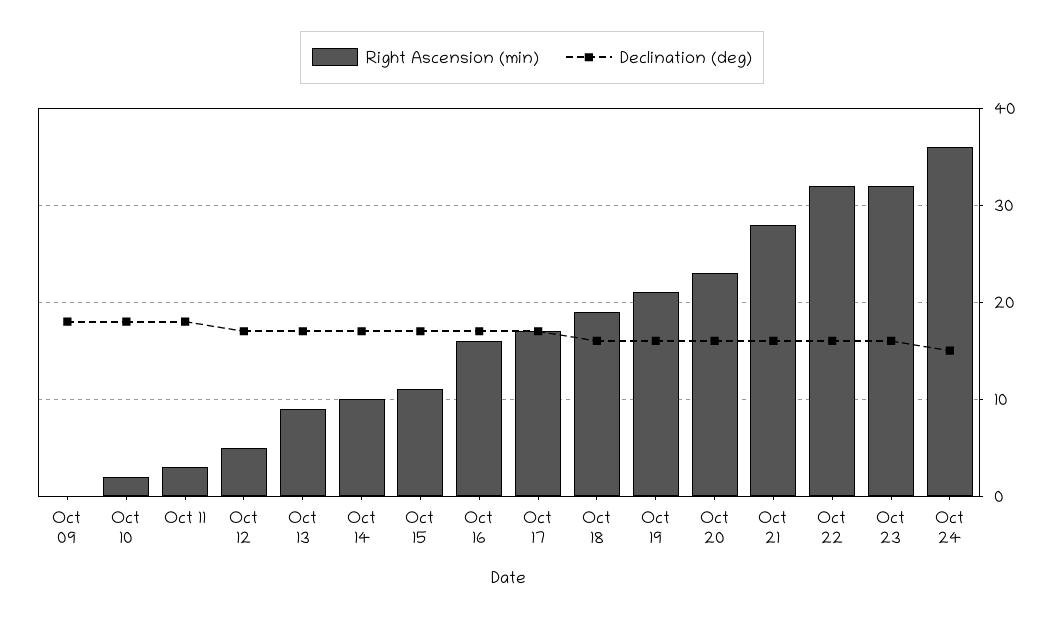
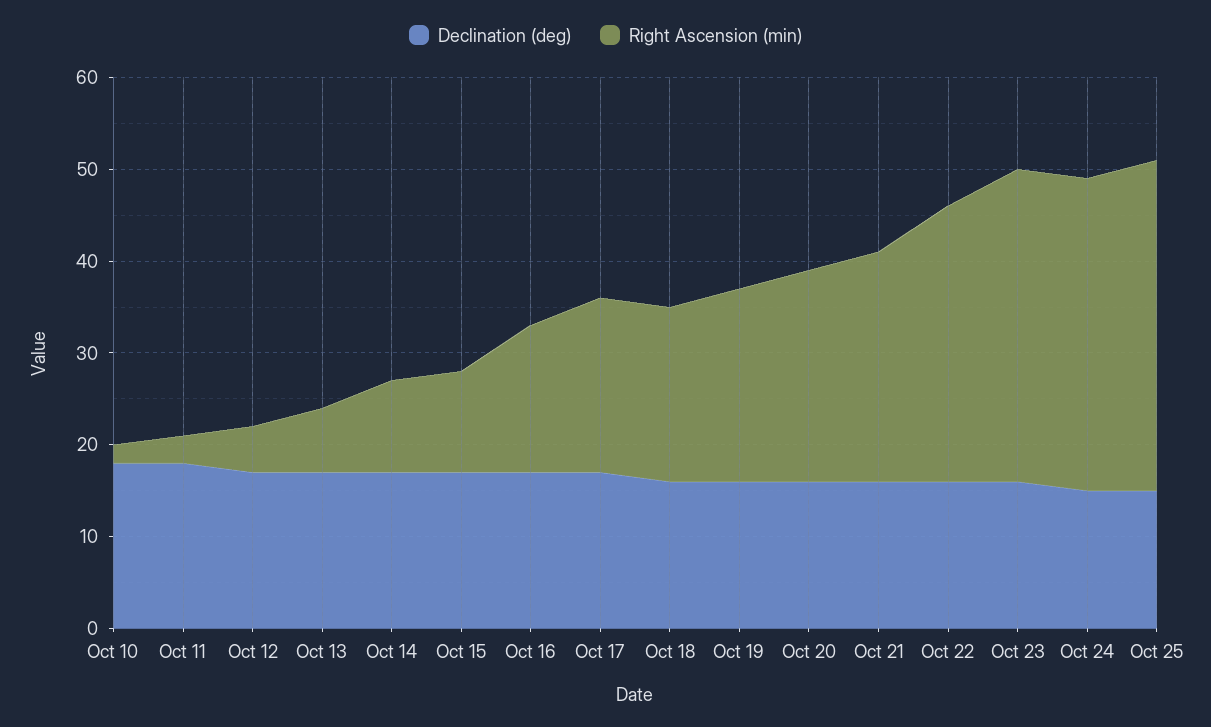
Right Ascension (min), Oct 09: 0 -> none
Declination (deg), Oct 09: 18 -> none
Right Ascension (min), Oct 13: 9 -> 7
Right Ascension (min), Oct 17: 17 -> 19
Right Ascension (min), Oct 21: 28 -> 25
Right Ascension (min), Oct 22: 32 -> 30
Right Ascension (min), Oct 23: 32 -> 34
Right Ascension (min), Oct 24: 36 -> 34
Declination (deg), Oct 25: none -> 15
Right Ascension (min), Oct 25: none -> 36

